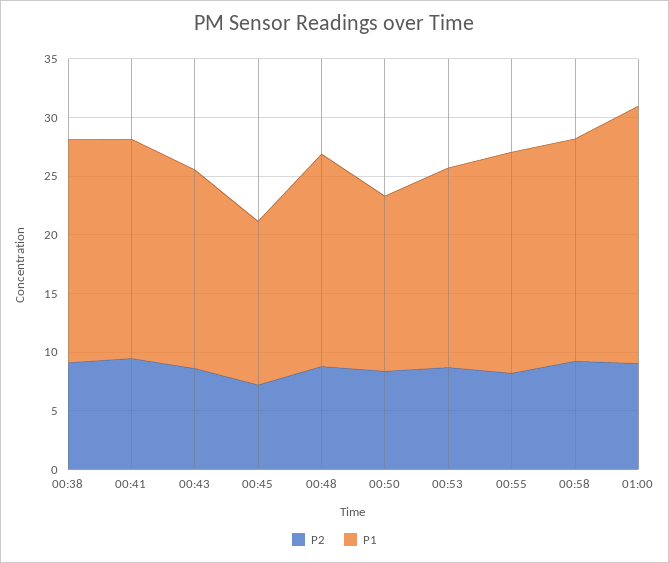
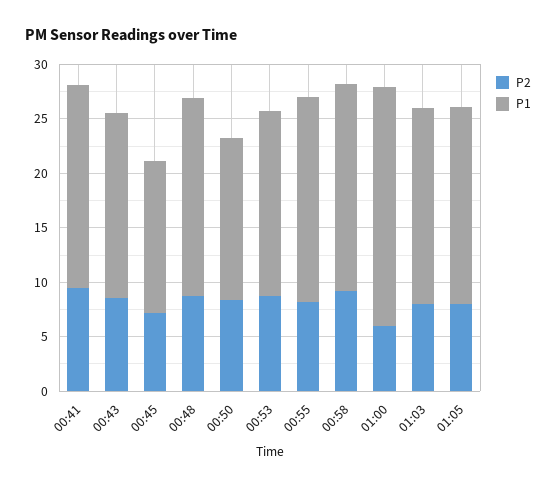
P2, 00:38: 9 -> none
P1, 00:38: 19 -> none
P2, 01:00: 9 -> 6
P2, 01:03: none -> 8
P1, 01:03: none -> 18
P2, 01:05: none -> 8
P1, 01:05: none -> 18

